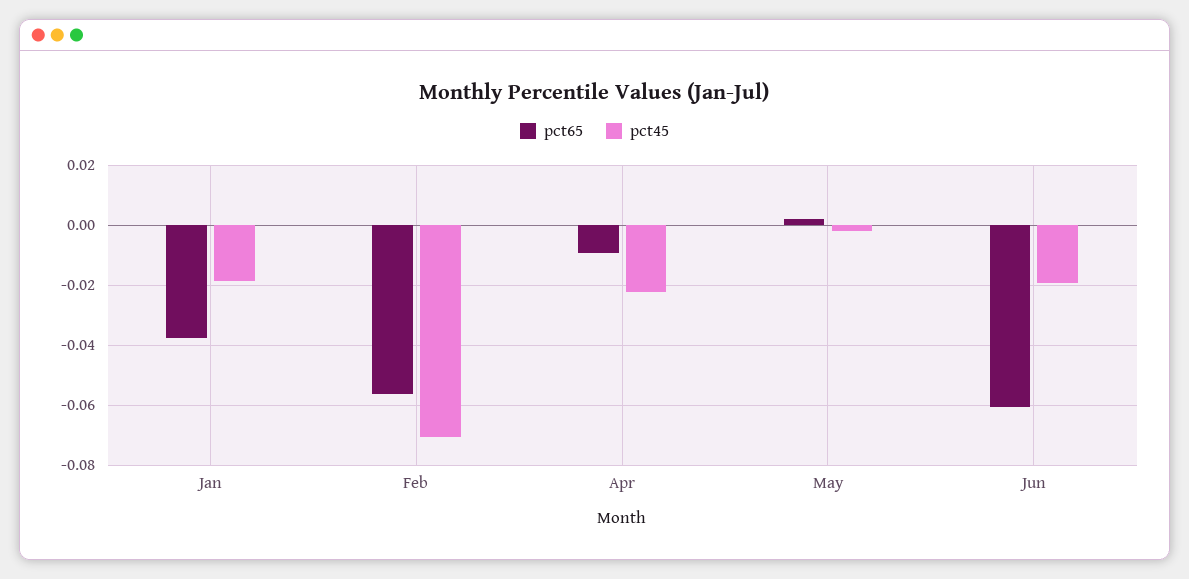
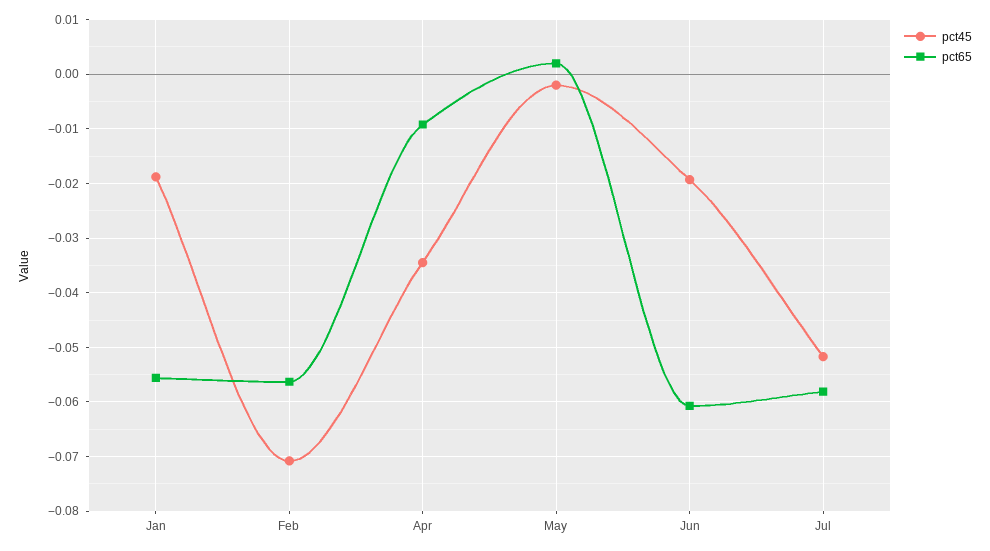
pct65, Jan: -0.0375 -> -0.056
pct45, Apr: -0.0225 -> -0.034
pct45, Jul: none -> -0.052
pct65, Jul: none -> -0.058

